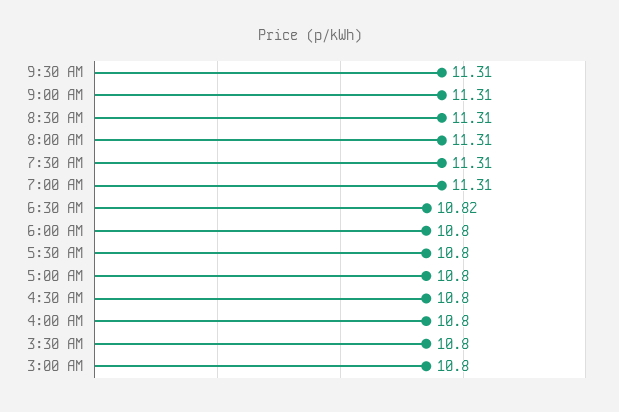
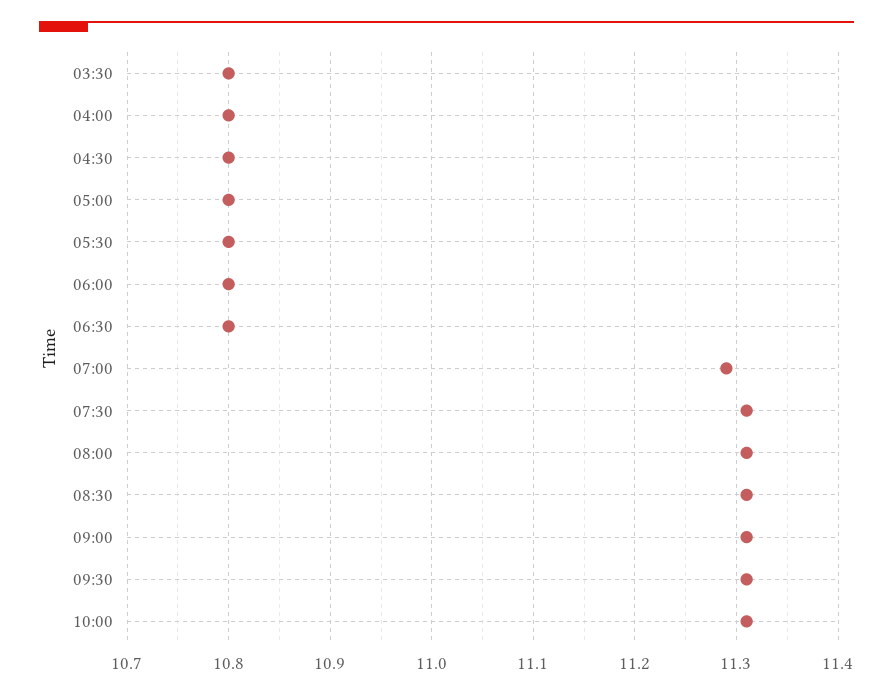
7:00 AM: 11.31 -> 11.29
6:30 AM: 10.82 -> 10.8
3:00 AM: 10.8 -> none
10:00: none -> 11.31

